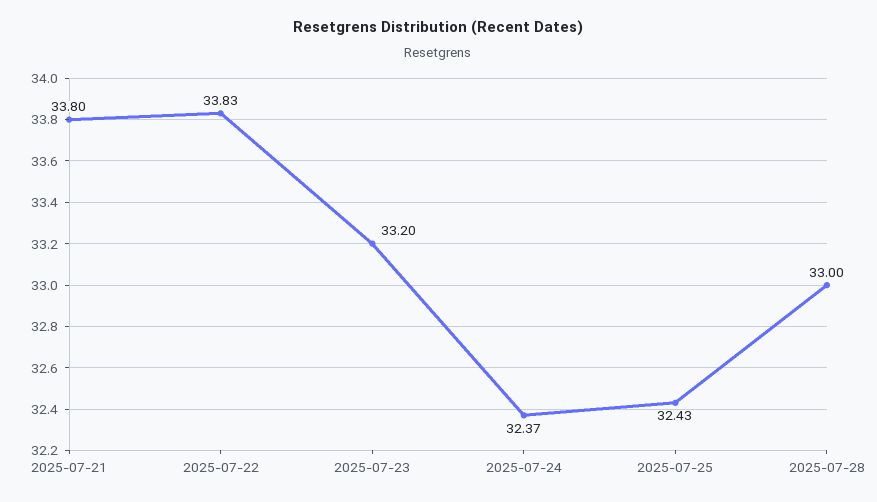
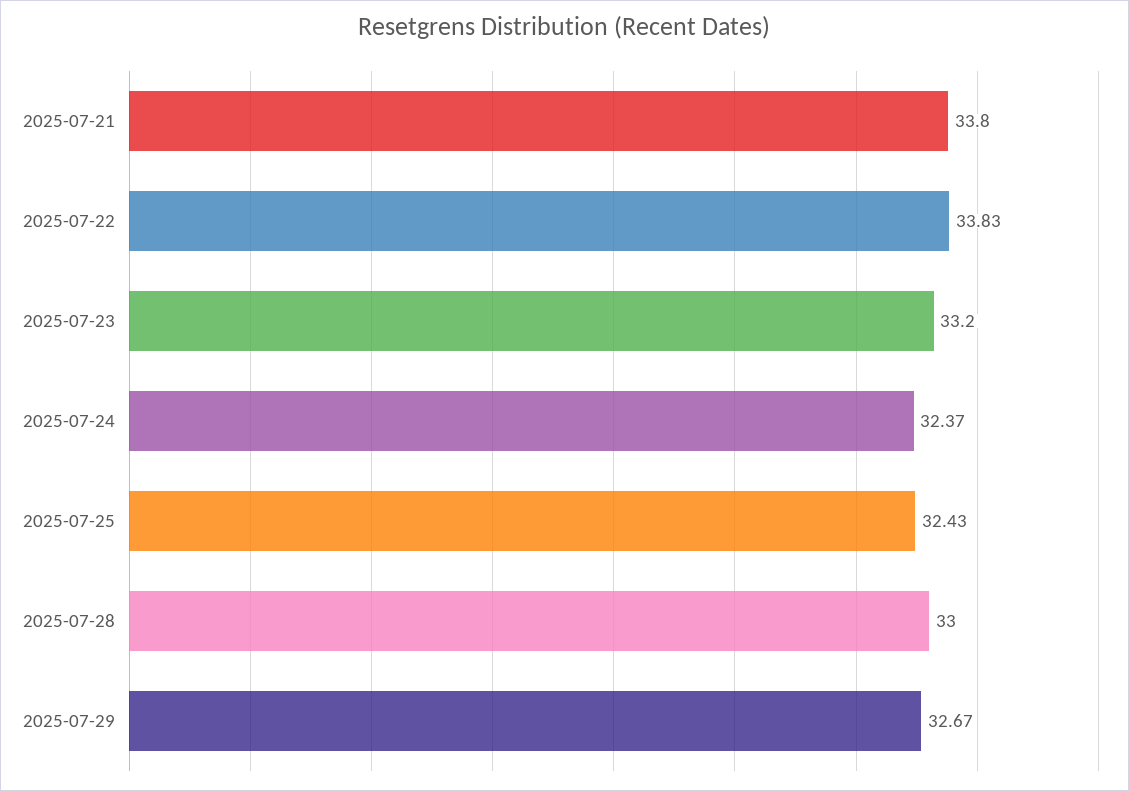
2025-07-29: none -> 32.67

